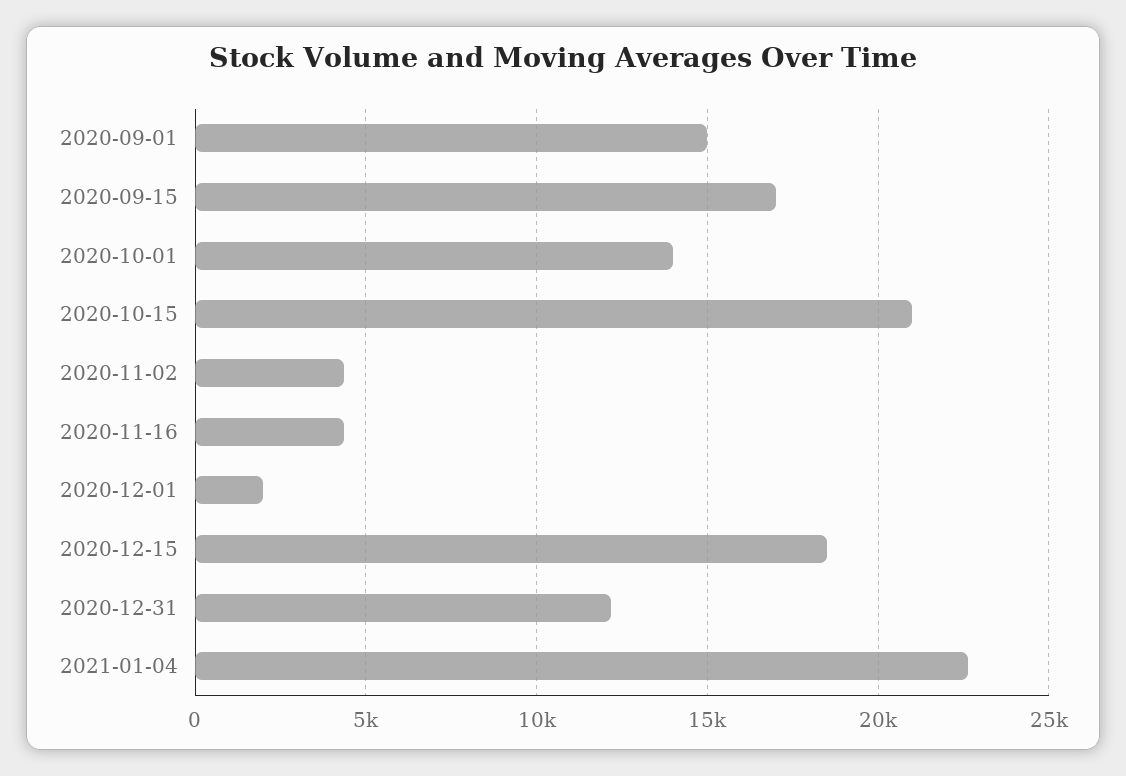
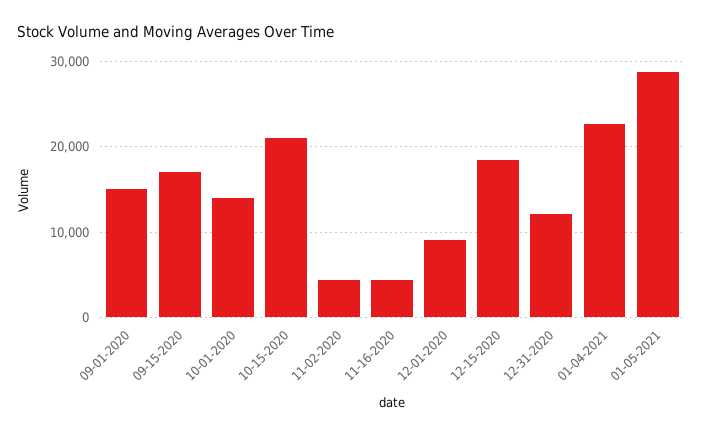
2020-12-01: 2000 -> 9000
01-05-2021: none -> 29000

